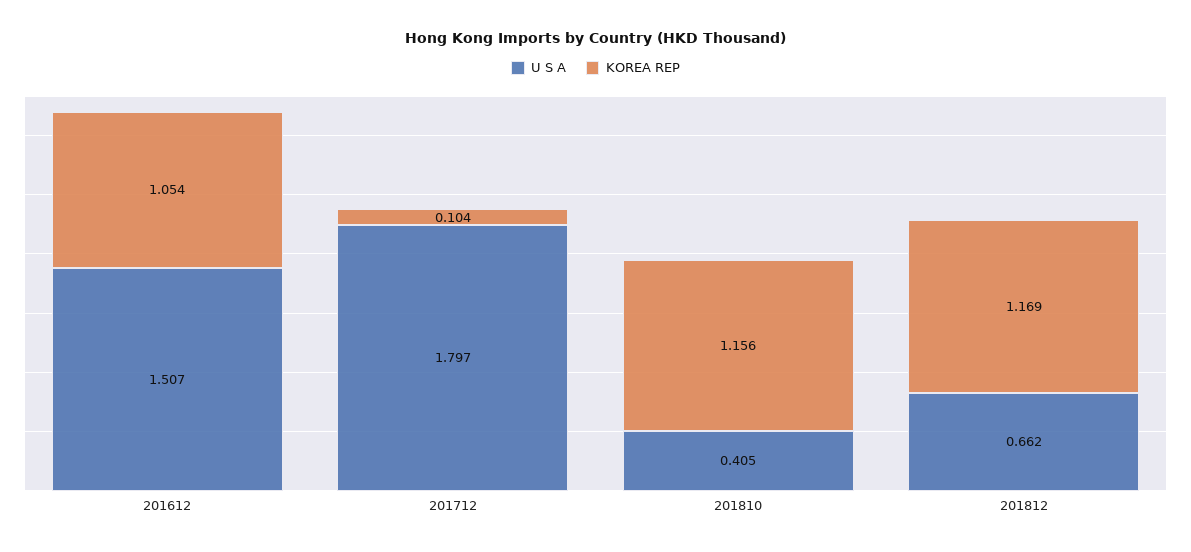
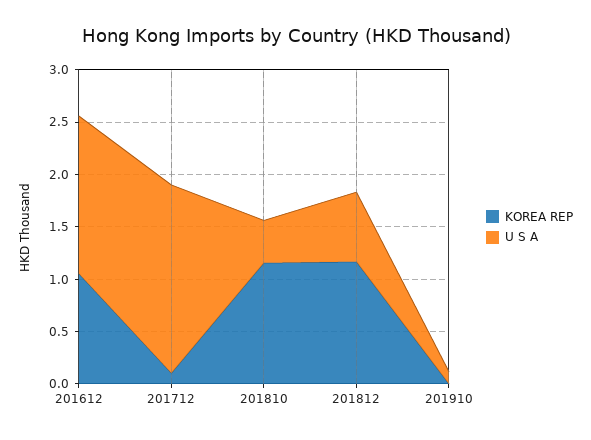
KOREA REP, 201910: none -> 0
U S A, 201910: none -> 0.1

